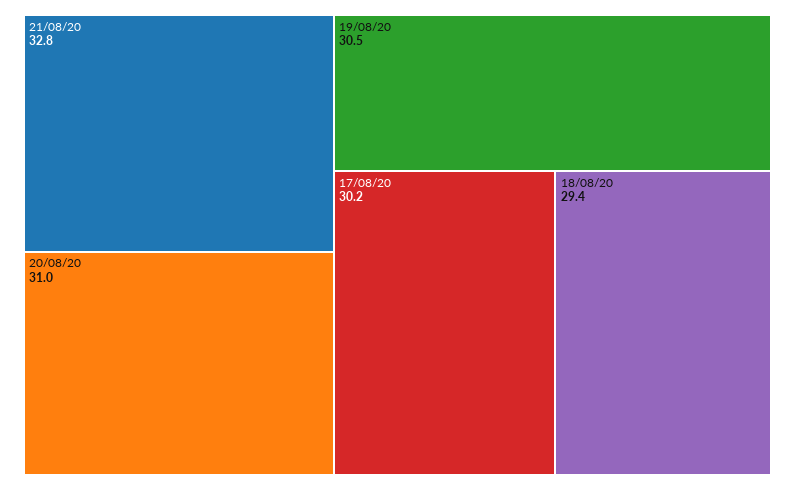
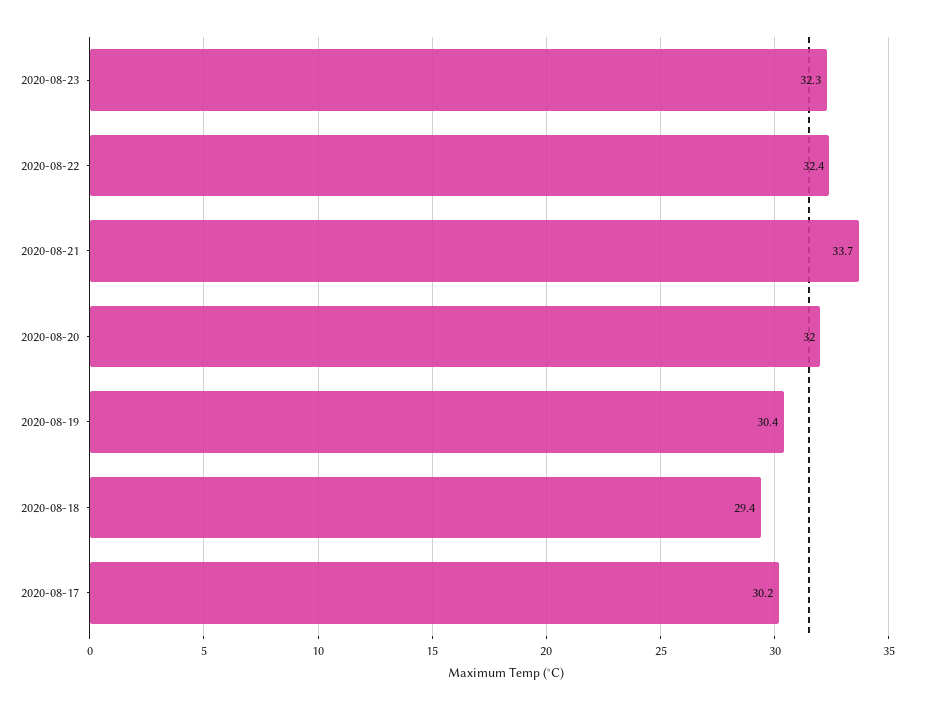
21/08/20: 32.8 -> 33.7
20/08/20: 31 -> 32
19/08/20: 30.5 -> 30.4
2020-08-23: none -> 32.3
2020-08-22: none -> 32.4

